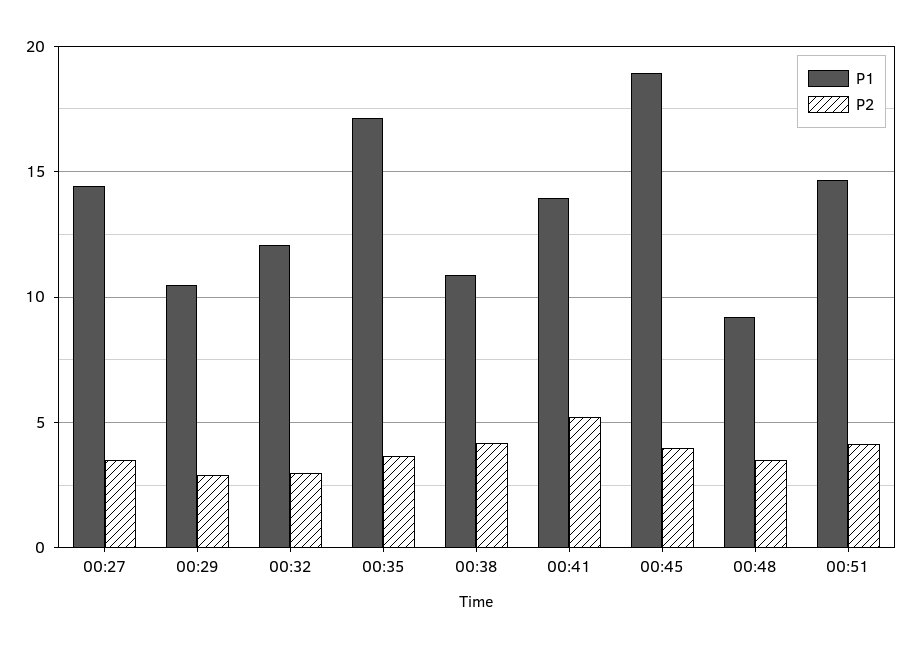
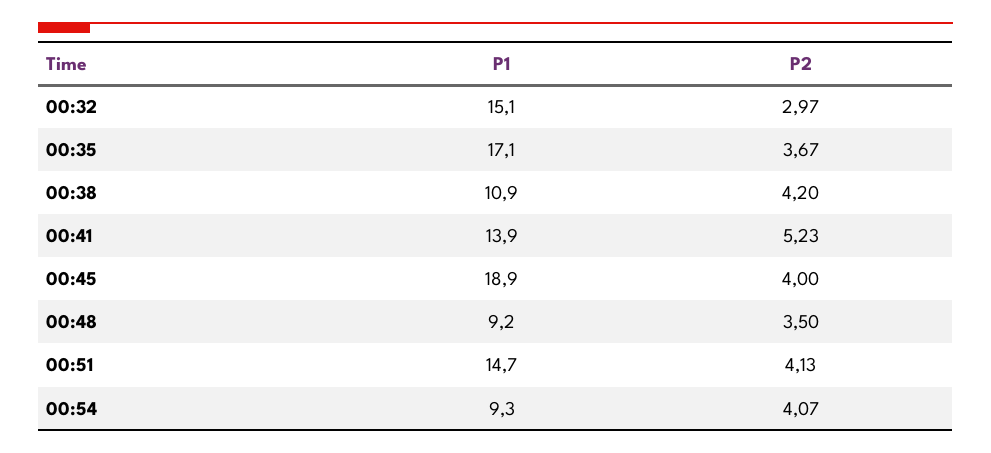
P1, 00:27: 14.5 -> none
P2, 00:27: 3.5 -> none
P1, 00:29: 10.5 -> none
P2, 00:29: 3 -> none
P1, 00:32: 12 -> 15.1
P1, 00:54: none -> 9.3
P2, 00:54: none -> 4.07

